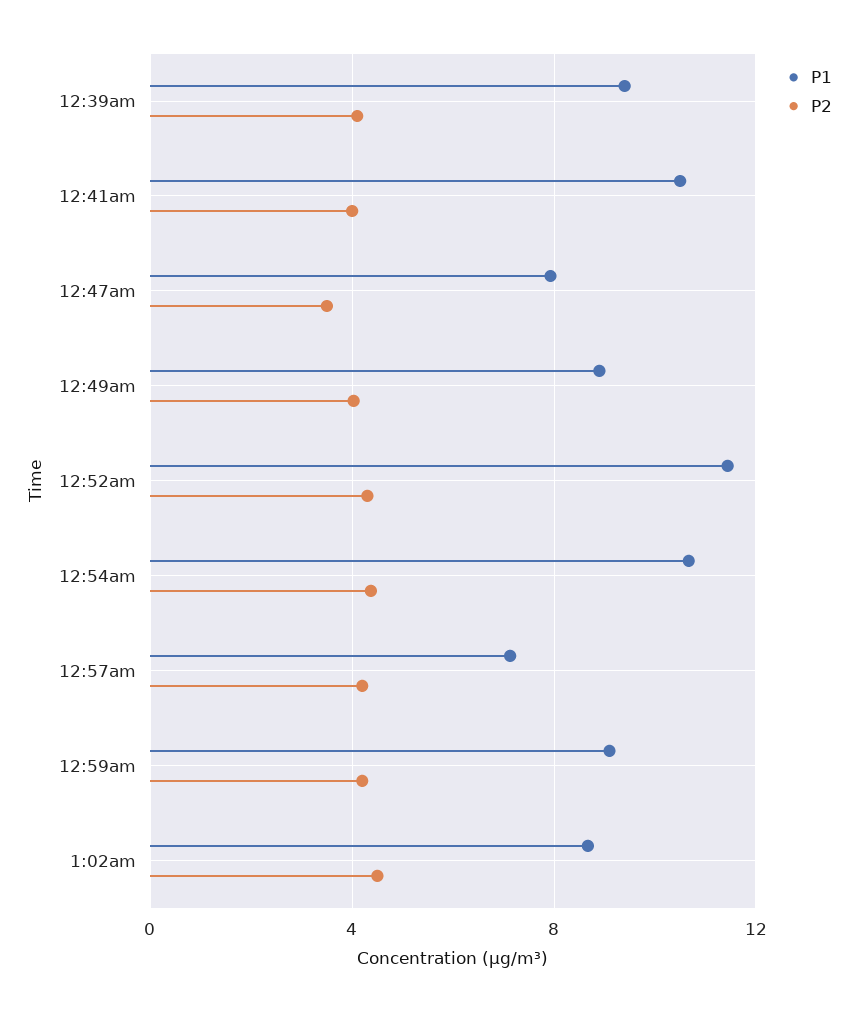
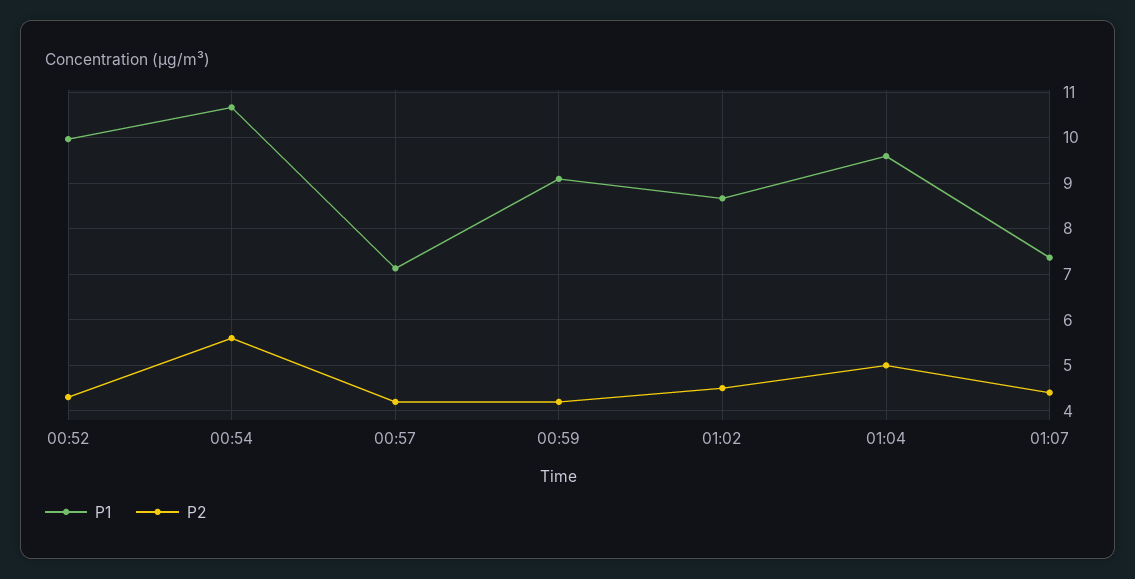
P1, 12:39am: 9.5 -> none
P2, 12:39am: 4 -> none
P1, 12:41am: 10.5 -> none
P2, 12:41am: 4 -> none
P1, 12:47am: 8 -> none
P2, 12:47am: 3.5 -> none
P1, 12:49am: 9 -> none
P2, 12:49am: 4 -> none
P1, 12:52am: 11.5 -> 10
P2, 12:54am: 4.5 -> 5.6
P1, 01:04: none -> 9.6
P2, 01:04: none -> 5
P1, 01:07: none -> 7.4
P2, 01:07: none -> 4.4

